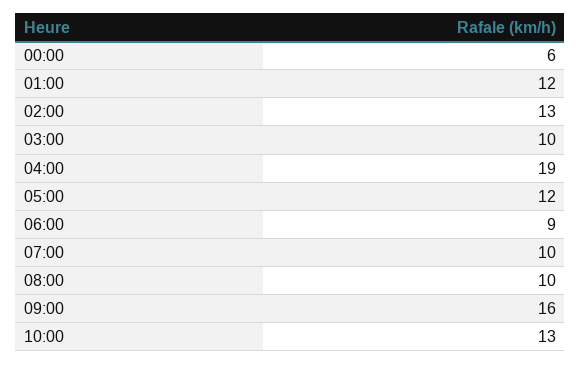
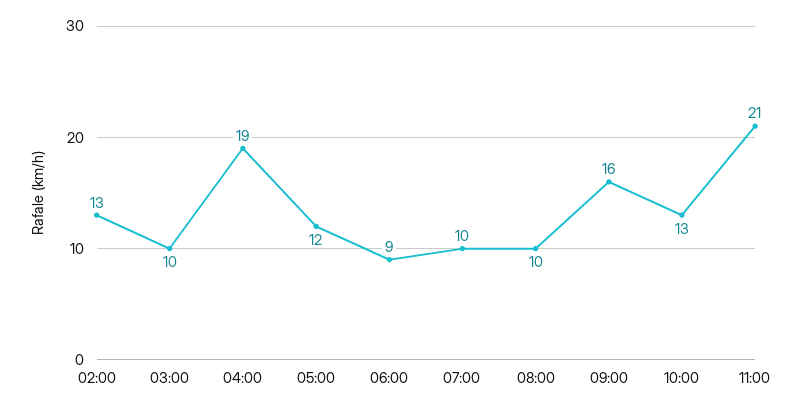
00:00: 6 -> none
01:00: 12 -> none
11:00: none -> 21

